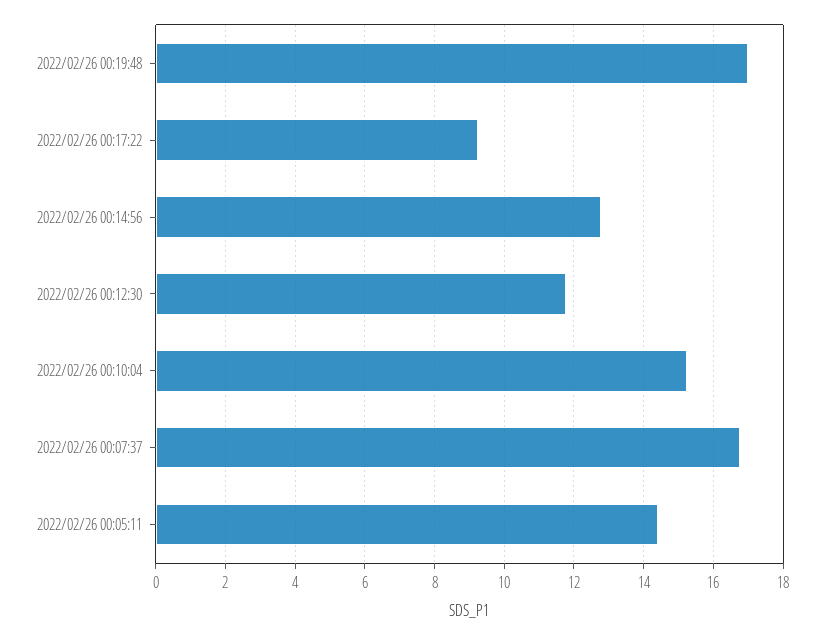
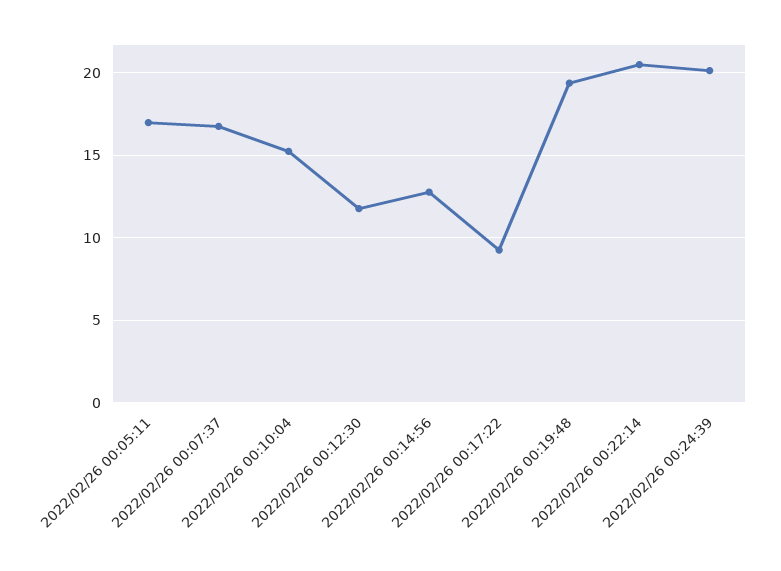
2022/02/26 00:19:48: 17 -> 19.5
2022/02/26 00:05:11: 14.4 -> 17
2022/02/26 00:22:14: none -> 20.5
2022/02/26 00:24:39: none -> 20

